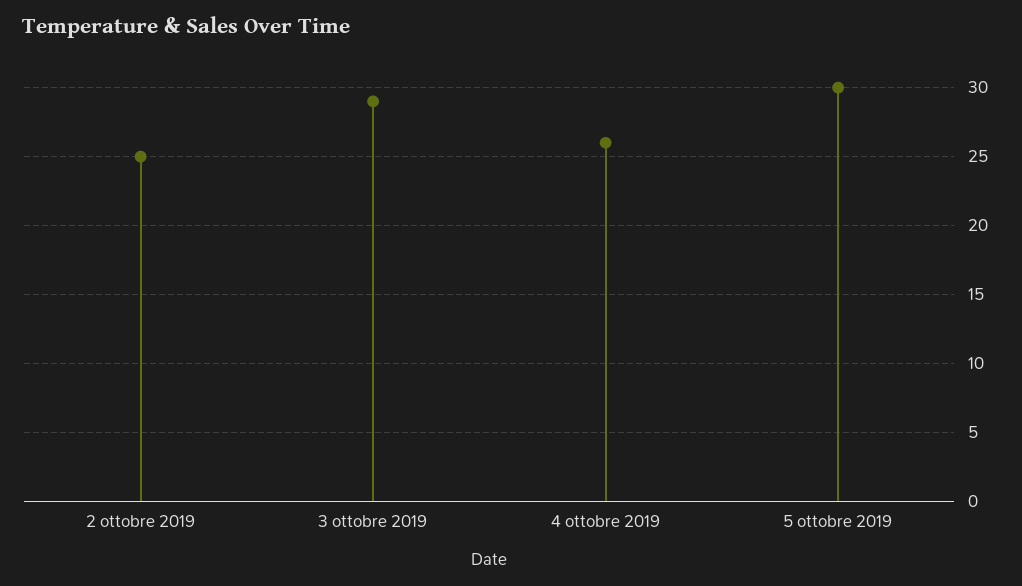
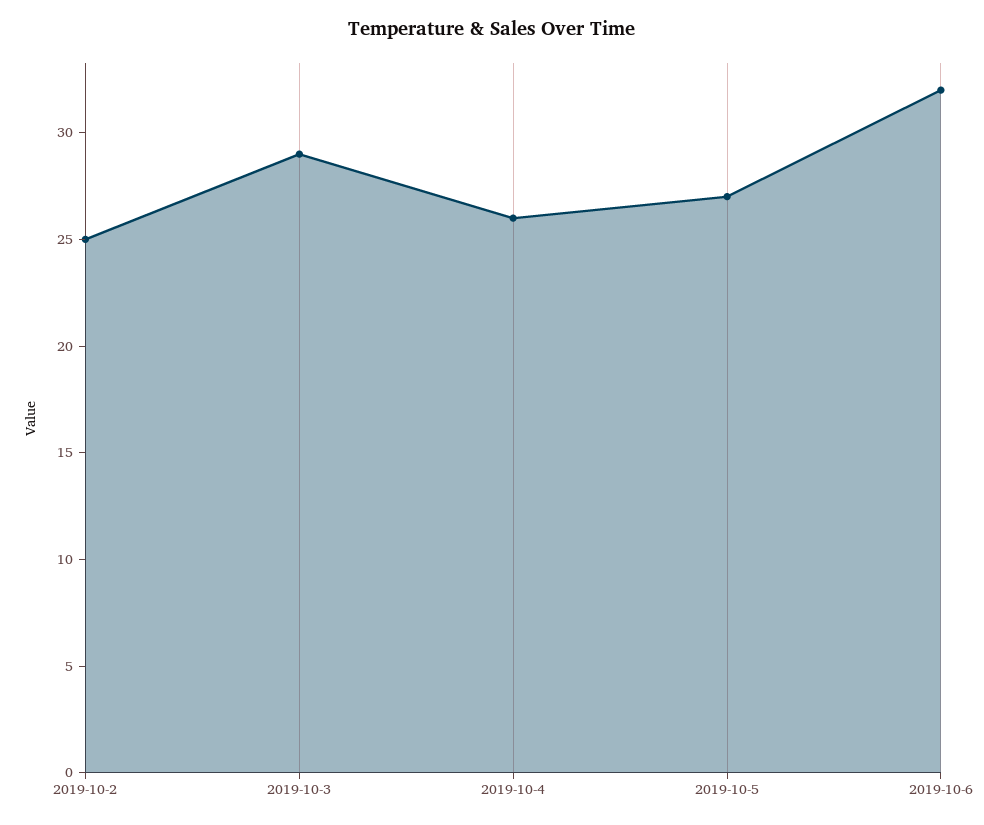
5 ottobre 2019: 30 -> 27
2019-10-6: none -> 32

